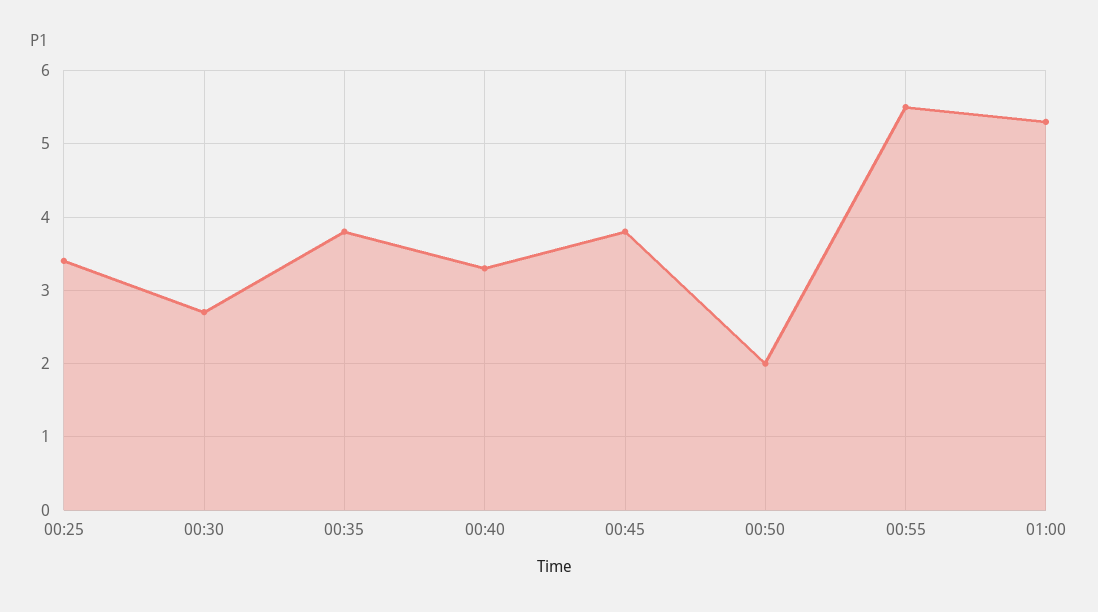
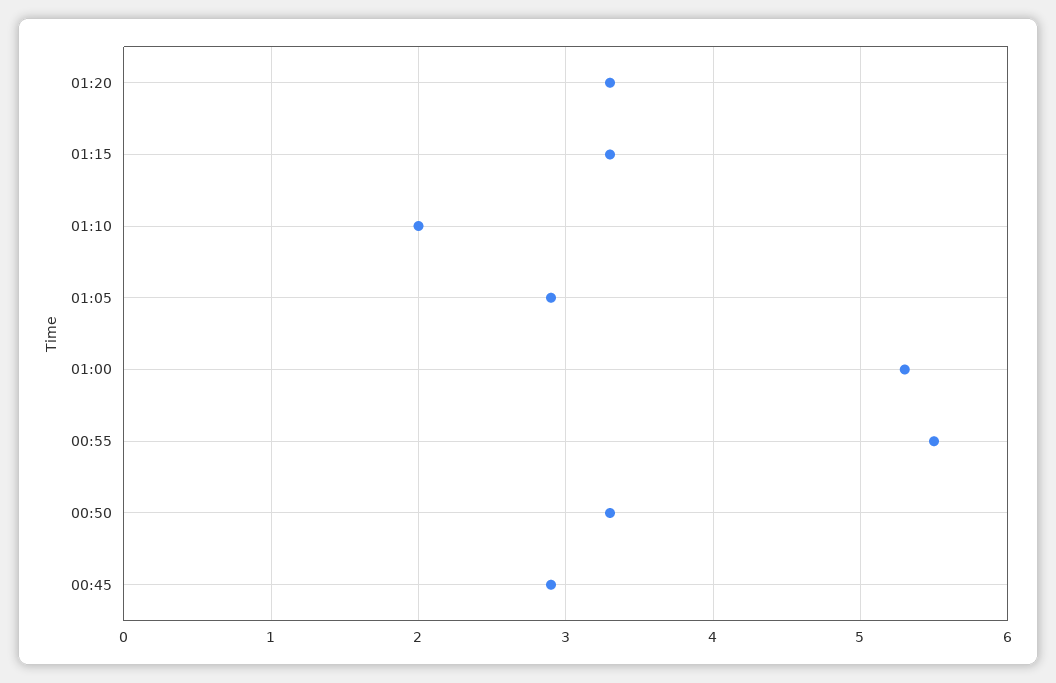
00:25: 3.4 -> none
00:30: 2.7 -> none
00:35: 3.8 -> none
00:40: 3.3 -> none
00:45: 3.8 -> 2.9
00:50: 2 -> 3.3
01:20: none -> 3.3
01:15: none -> 3.3
01:10: none -> 2
01:05: none -> 2.9

